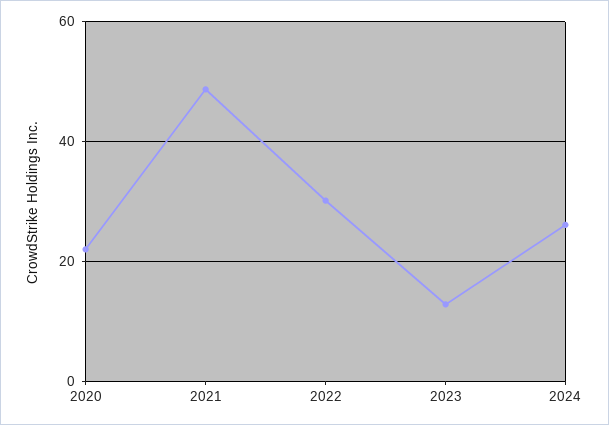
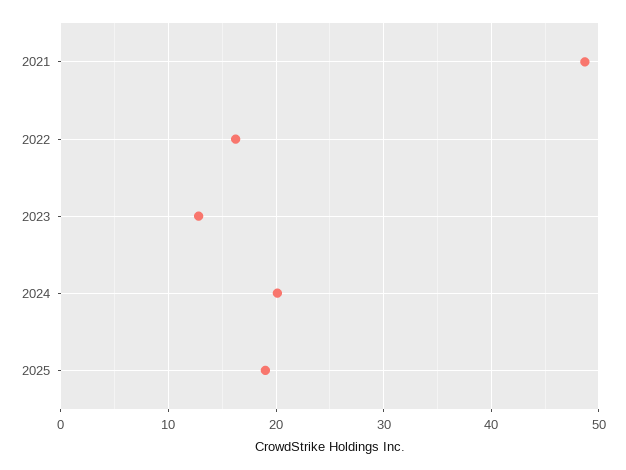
2020: 22 -> none
2022: 30 -> 16
2024: 26 -> 20
2025: none -> 19

